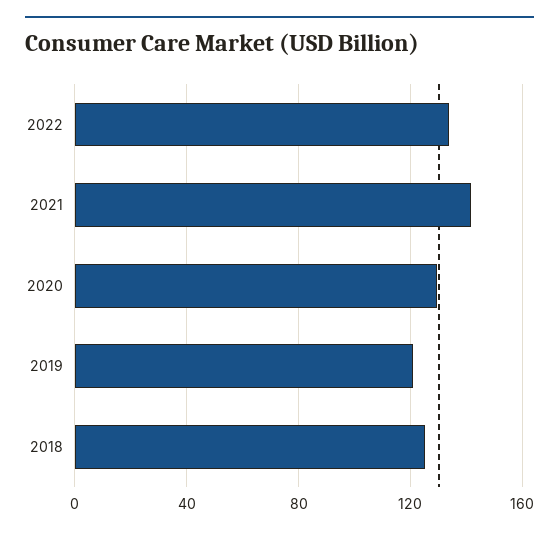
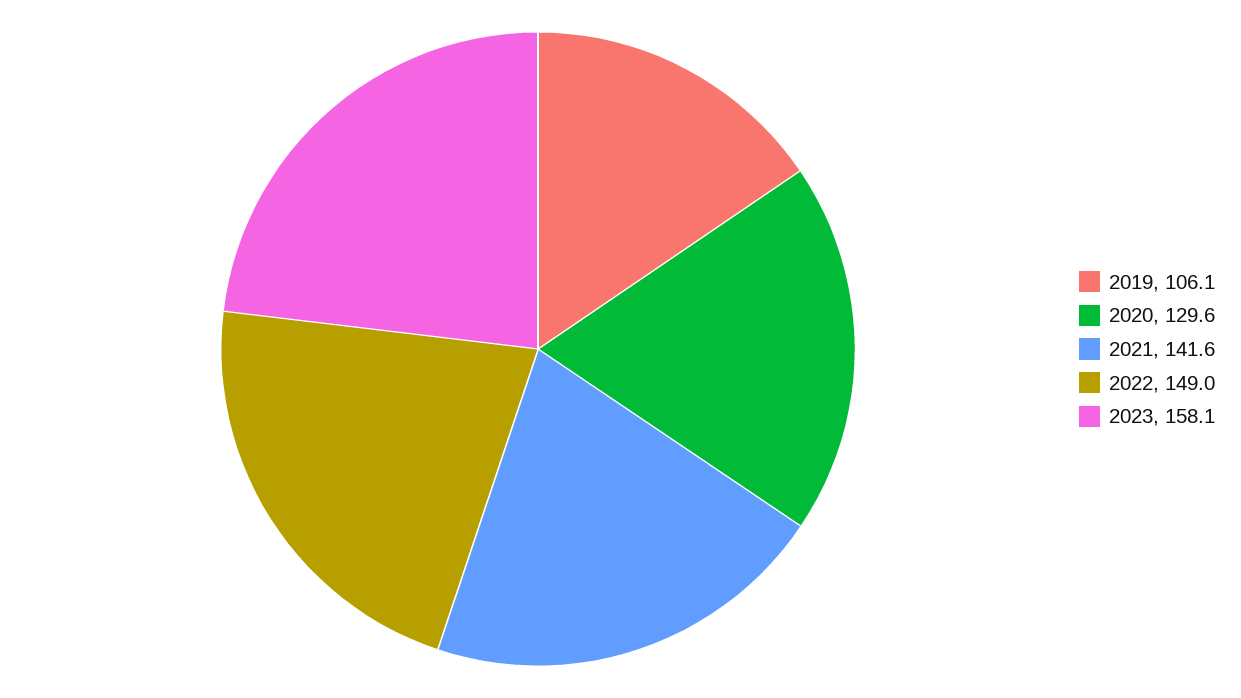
2022: 135 -> 149
2019: 120 -> 106.1
2018: 125 -> none
2023: none -> 158.1

